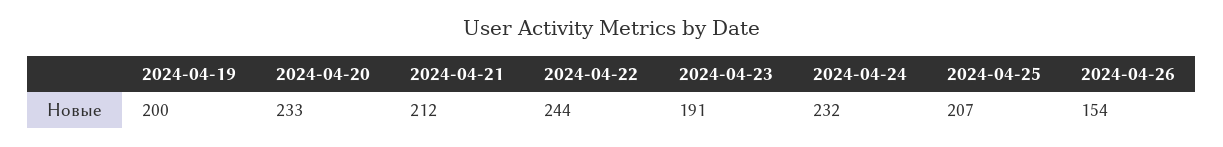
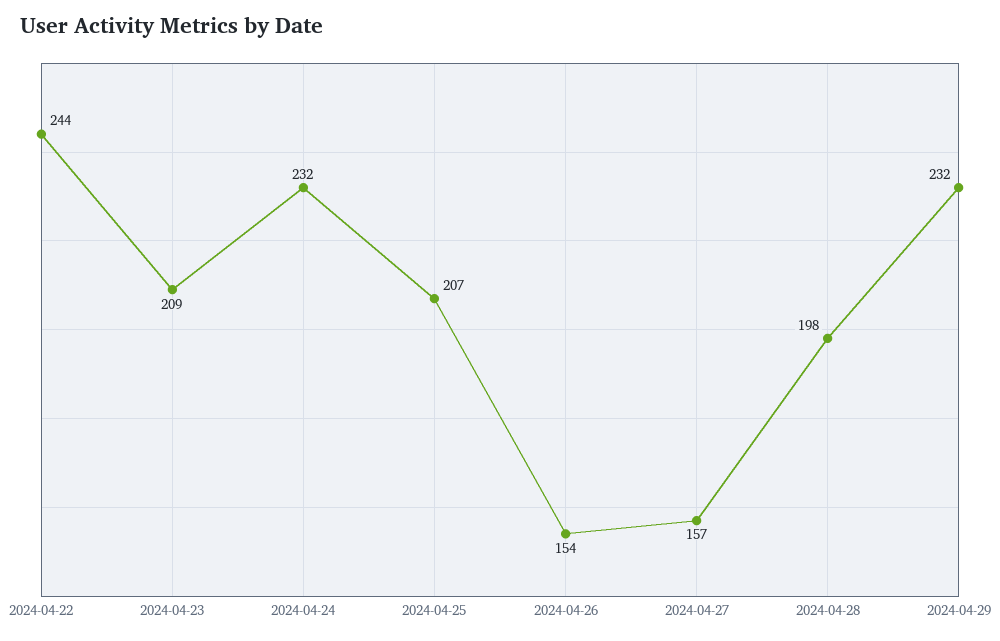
2024-04-19: 200 -> none
2024-04-20: 233 -> none
2024-04-21: 212 -> none
2024-04-23: 191 -> 209
2024-04-27: none -> 157
2024-04-28: none -> 198
2024-04-29: none -> 232

